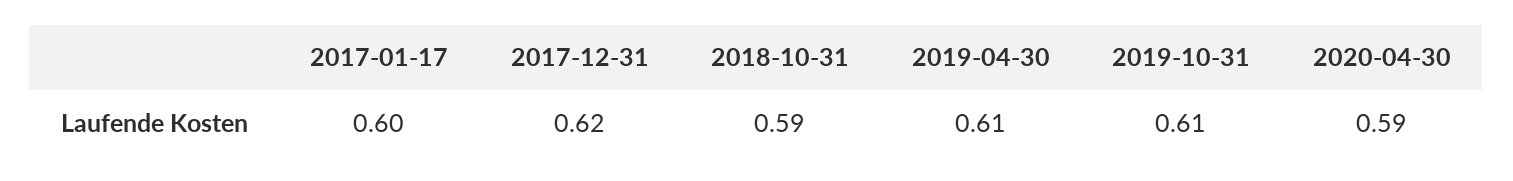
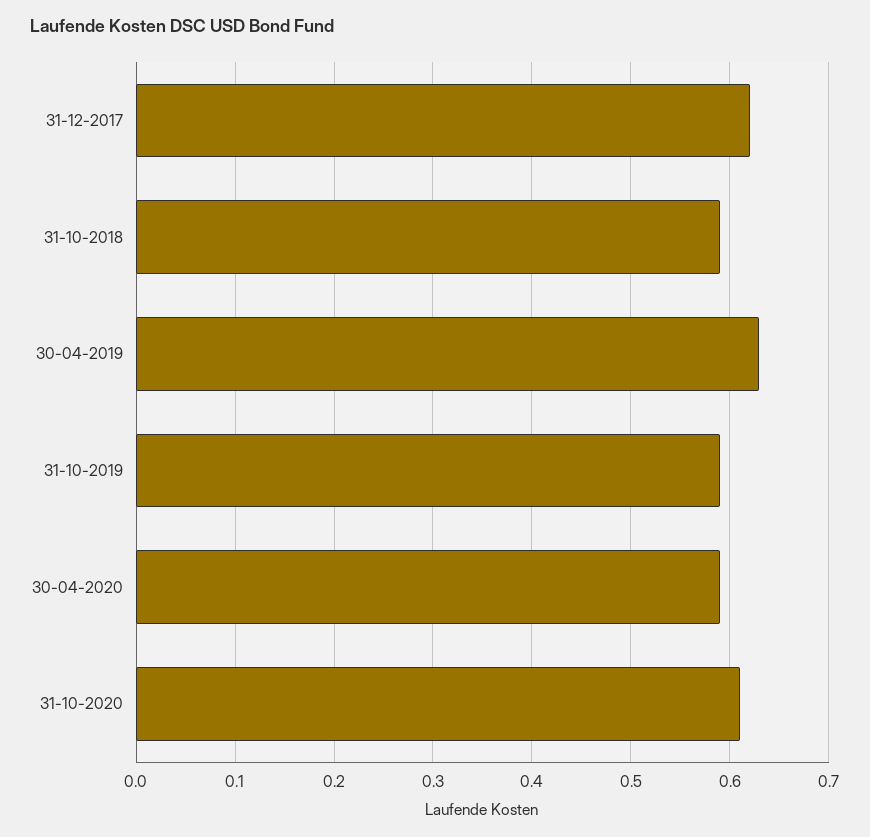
2017-01-17: 0.6 -> none
2019-04-30: 0.61 -> 0.63
2019-10-31: 0.61 -> 0.59
31-10-2020: none -> 0.61

